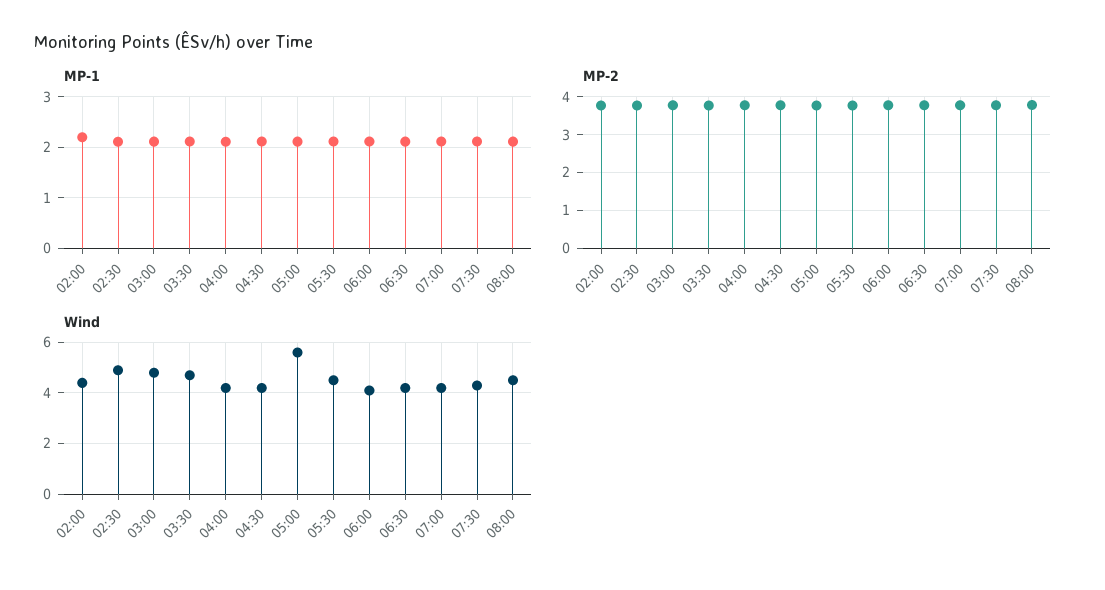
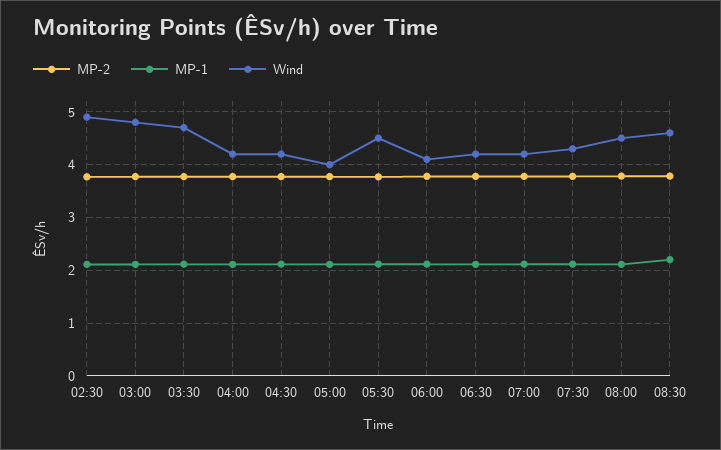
MP-1, 02:00: 2.2 -> none
MP-2, 02:00: 3.8 -> none
Wind, 02:00: 4.5 -> none
Wind, 05:00: 5.5 -> 4
MP-2, 08:30: none -> 3.8
MP-1, 08:30: none -> 2.2
Wind, 08:30: none -> 4.6

